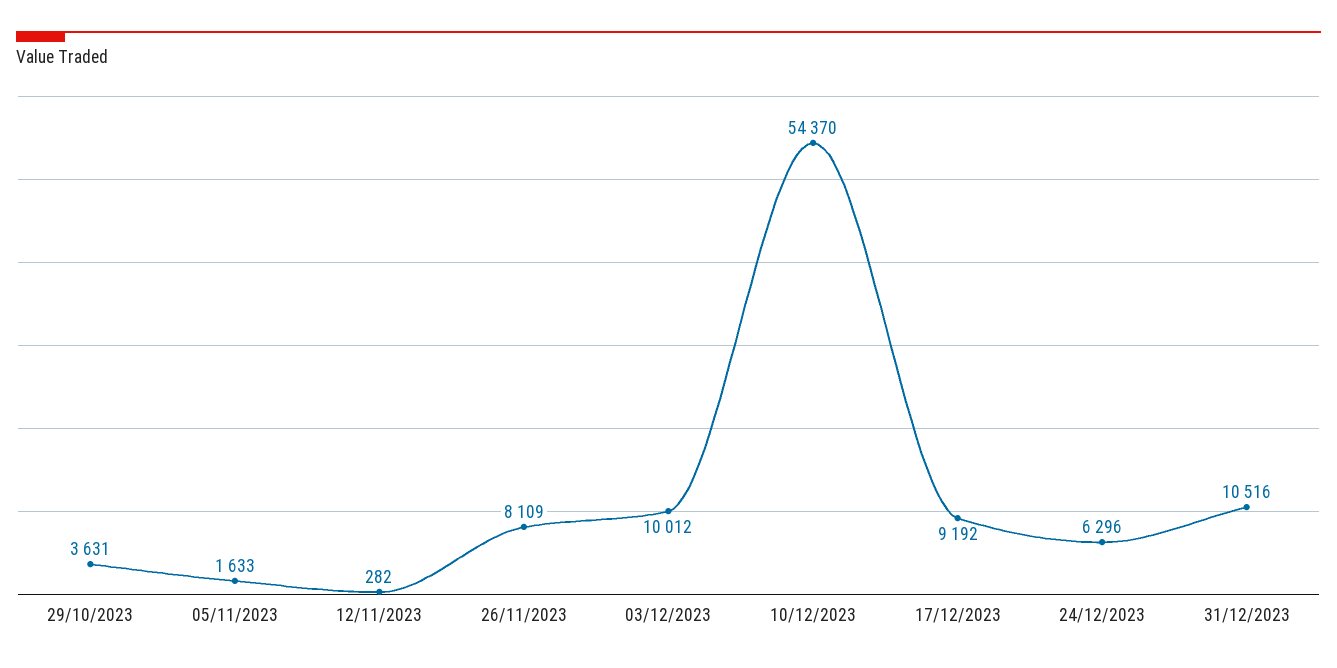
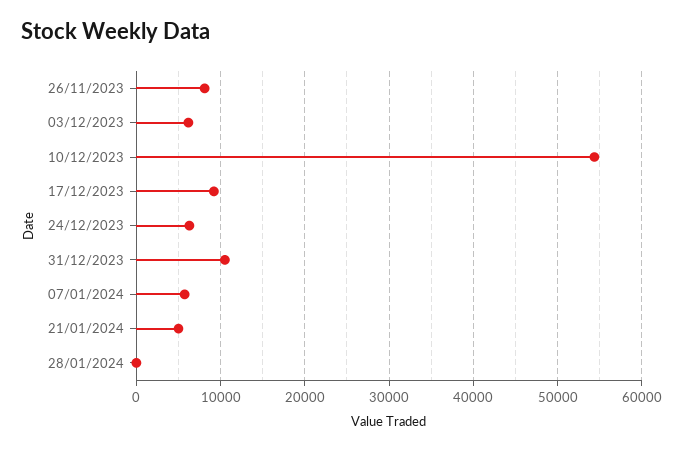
29/10/2023: 3631 -> none
05/11/2023: 1633 -> none
12/11/2023: 282 -> none
03/12/2023: 10012 -> 6000
07/01/2024: none -> 6000
21/01/2024: none -> 5000
28/01/2024: none -> 0

